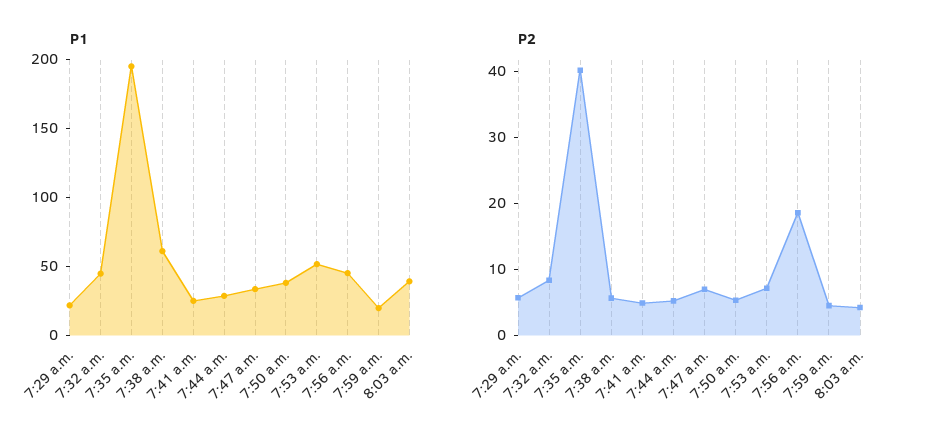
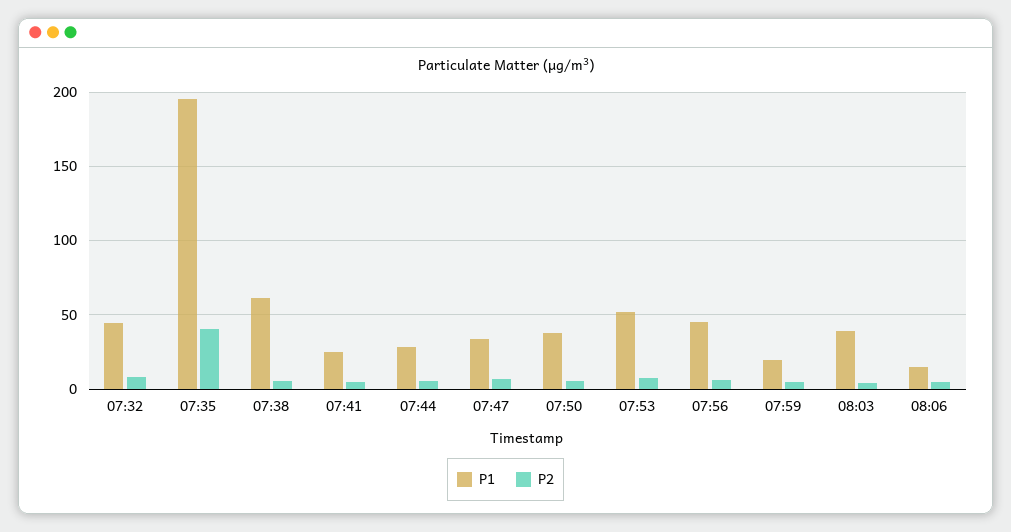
P1, 7:29 a.m.: 20 -> none
P2, 7:29 a.m.: 6 -> none
P2, 7:56 a.m.: 18 -> 5
P1, 08:06: none -> 15
P2, 08:06: none -> 5

